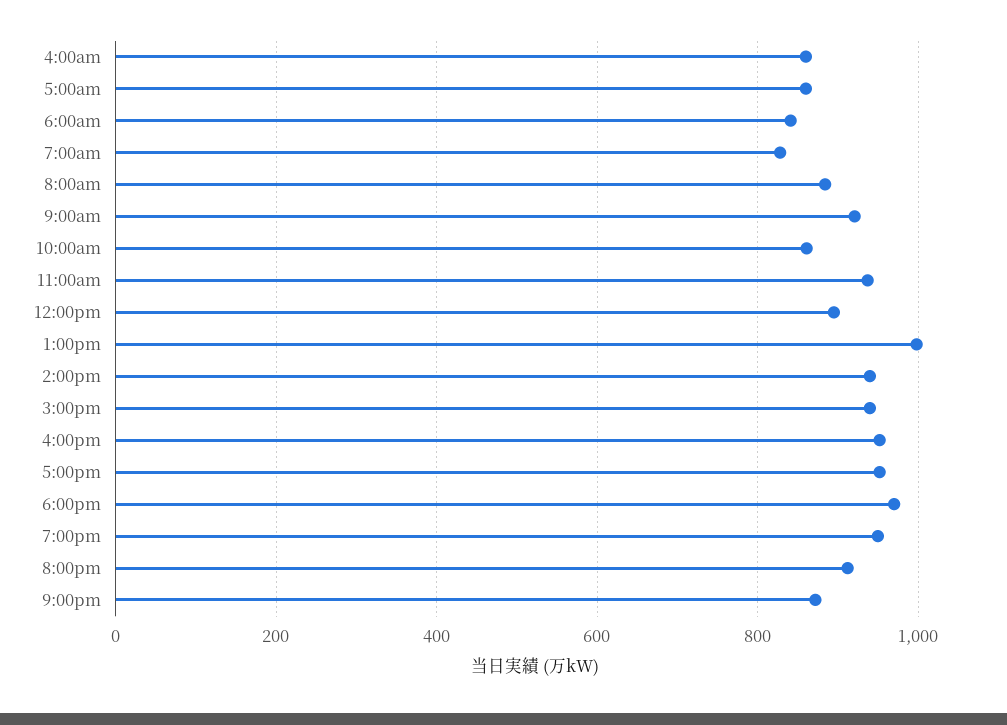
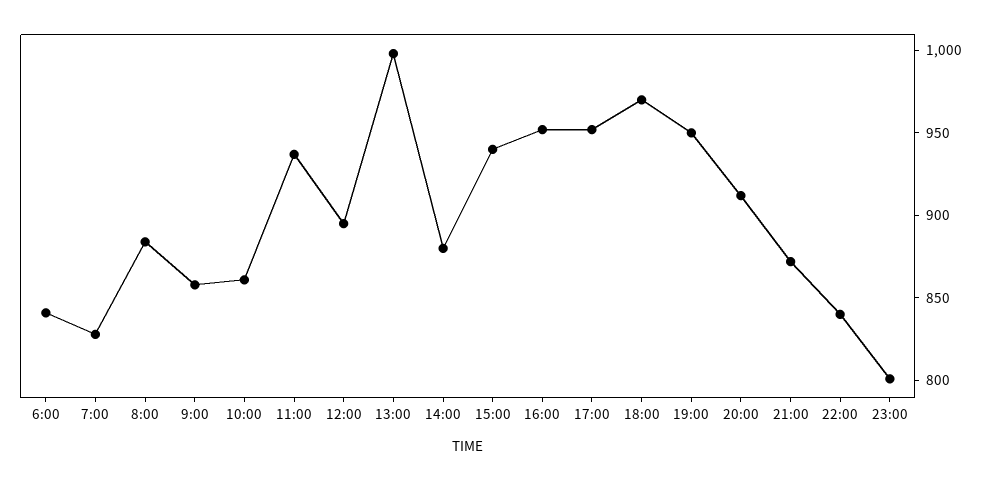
4:00am: 860 -> none
5:00am: 860 -> none
9:00am: 920 -> 860
2:00pm: 940 -> 880
22:00: none -> 840
23:00: none -> 800

